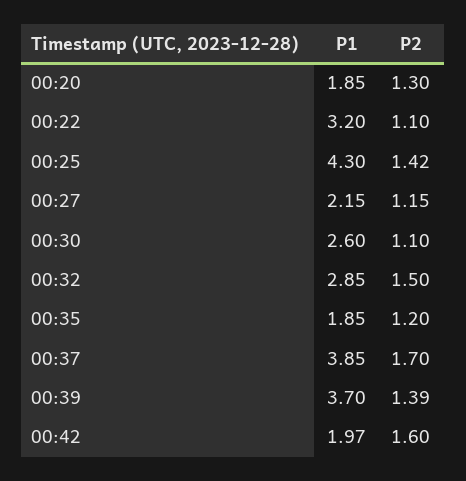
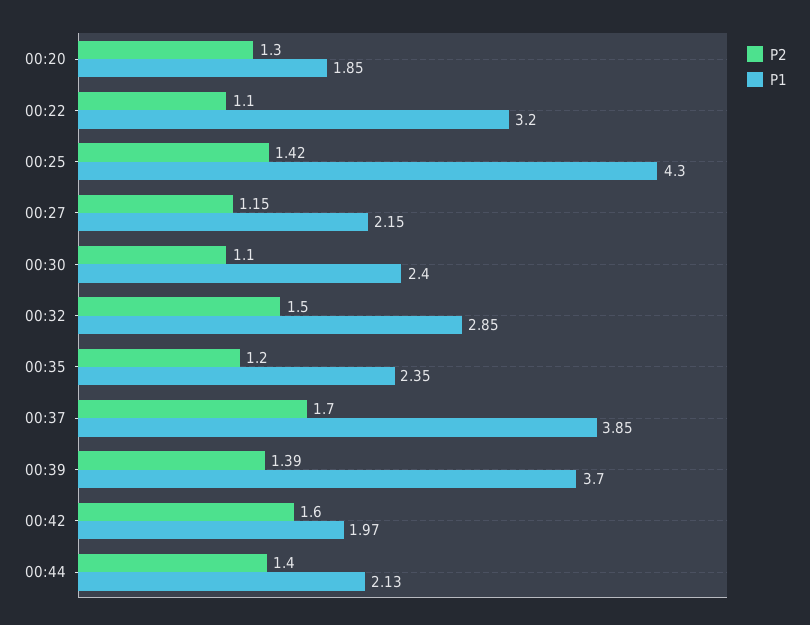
P1, 00:30: 2.6 -> 2.4
P1, 00:35: 1.85 -> 2.35
P2, 00:44: none -> 1.4
P1, 00:44: none -> 2.13

